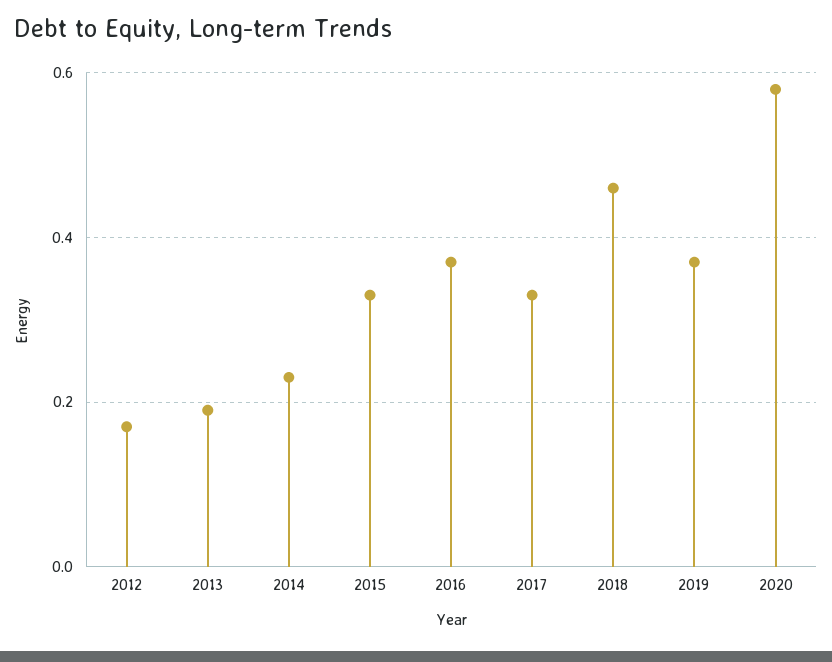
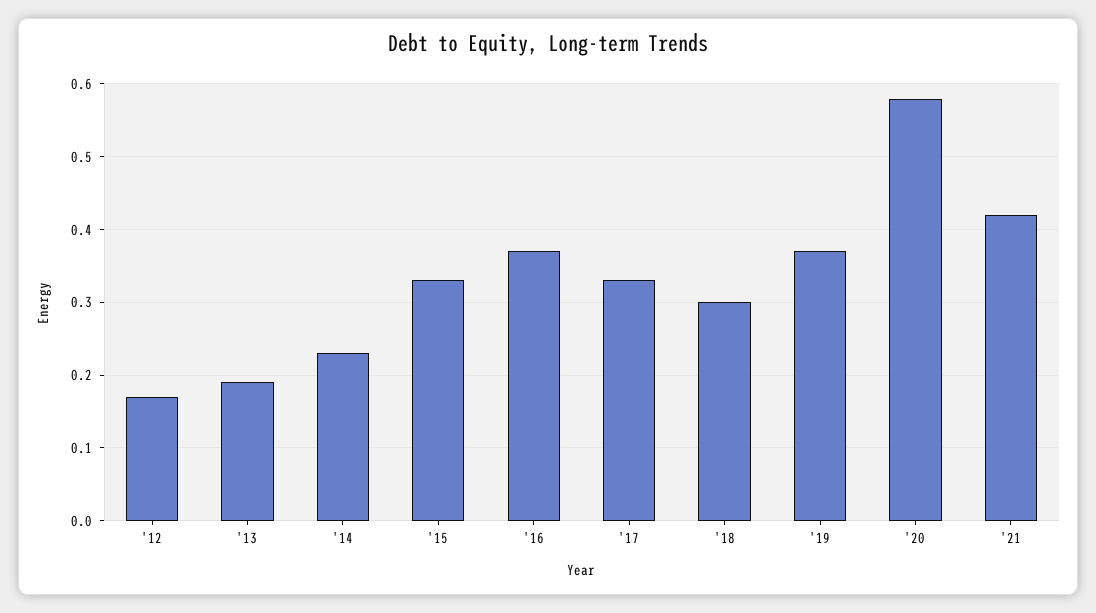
2018: 0.45 -> 0.3
'21: none -> 0.42

